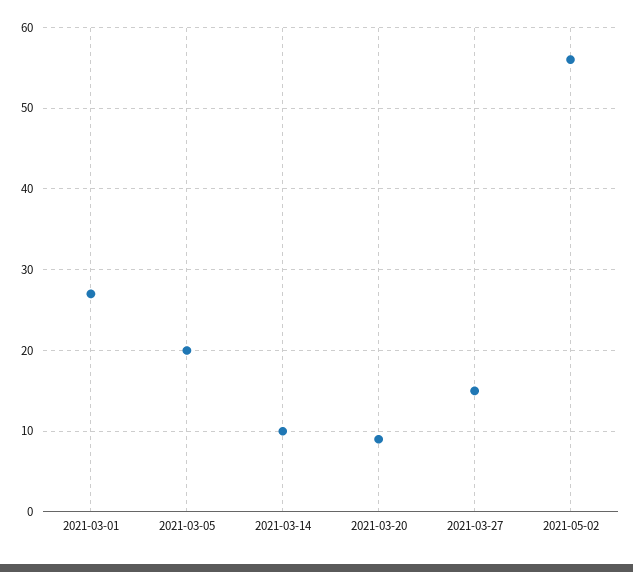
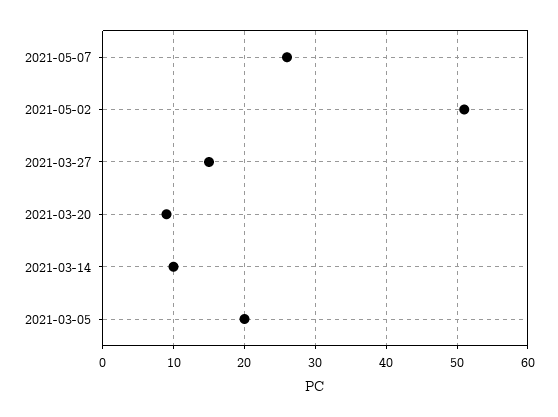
2021-03-01: 27 -> none
2021-05-02: 56 -> 51
2021-05-07: none -> 26

